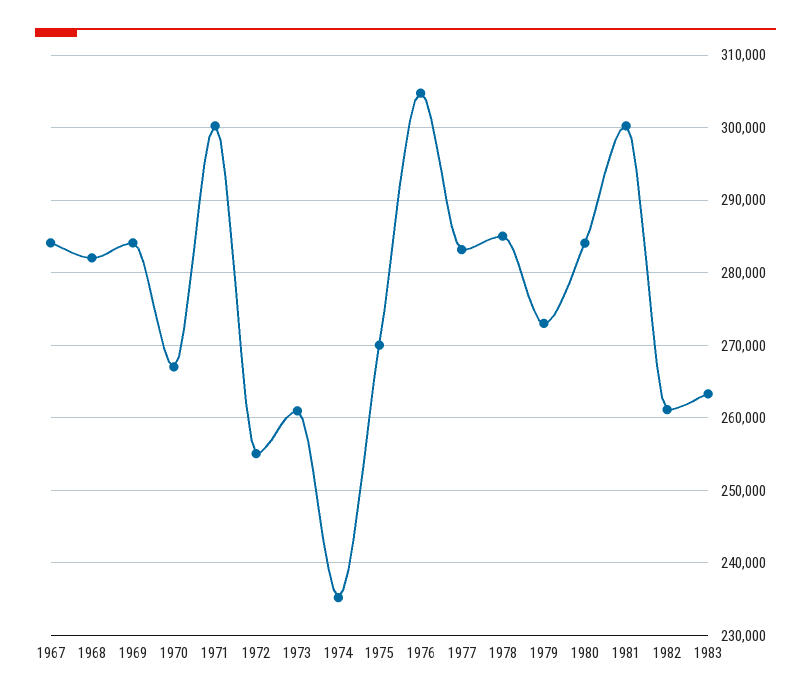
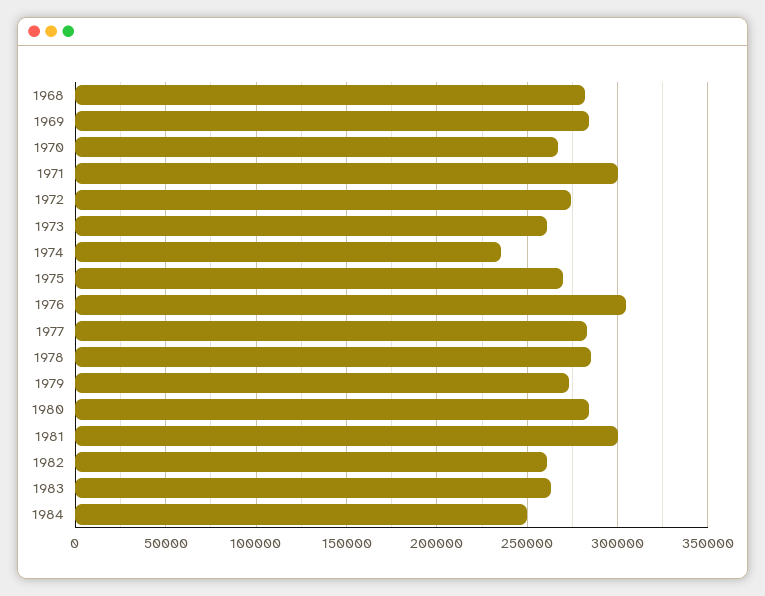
1967: 284000 -> none
1972: 255000 -> 275000
1984: none -> 250000

